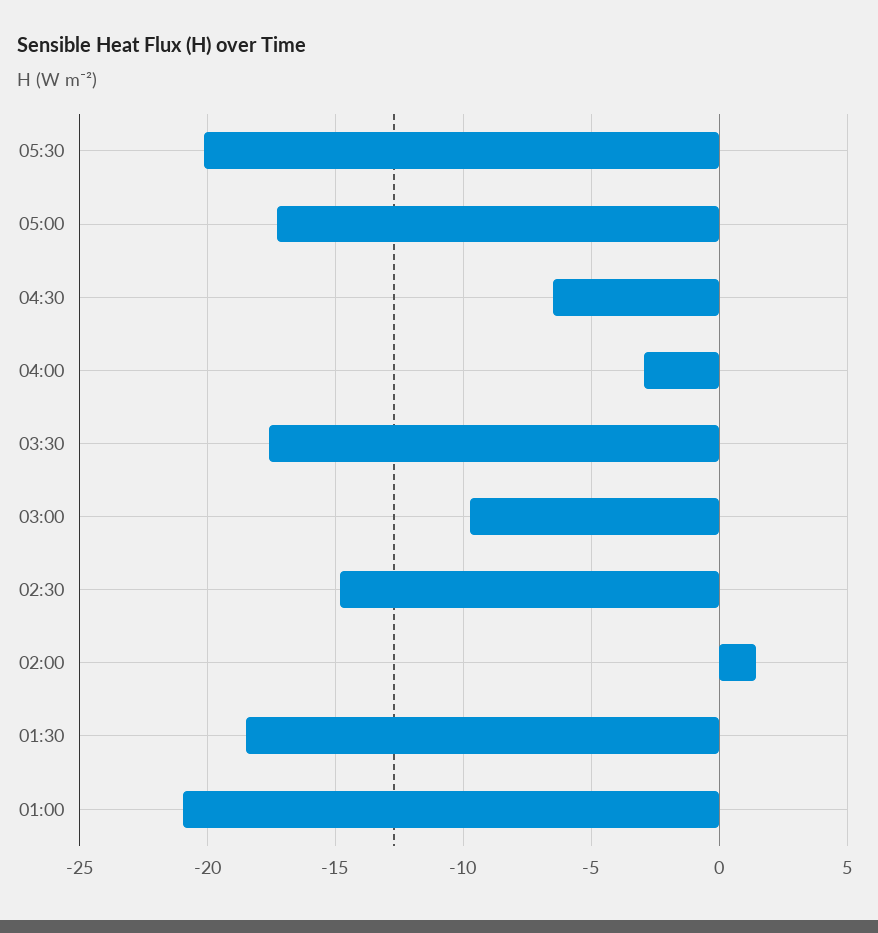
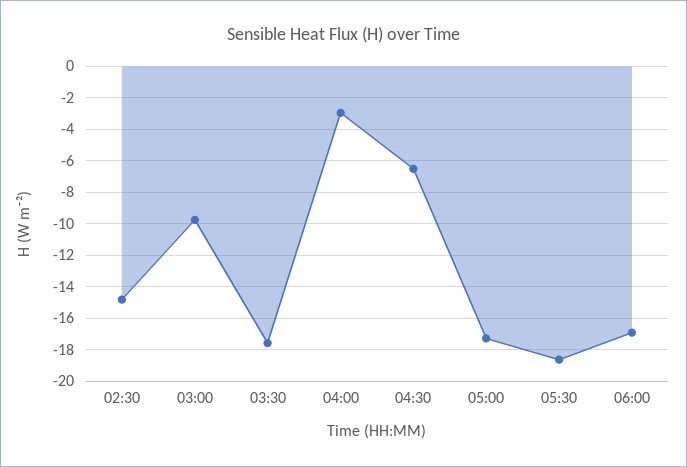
05:30: -20 -> -18.5
02:00: 1.5 -> none
01:30: -18.5 -> none
01:00: -21 -> none
06:00: none -> -17

